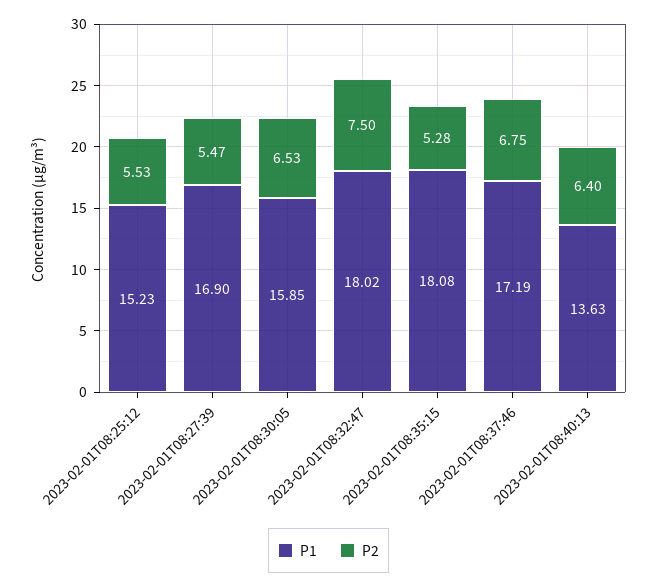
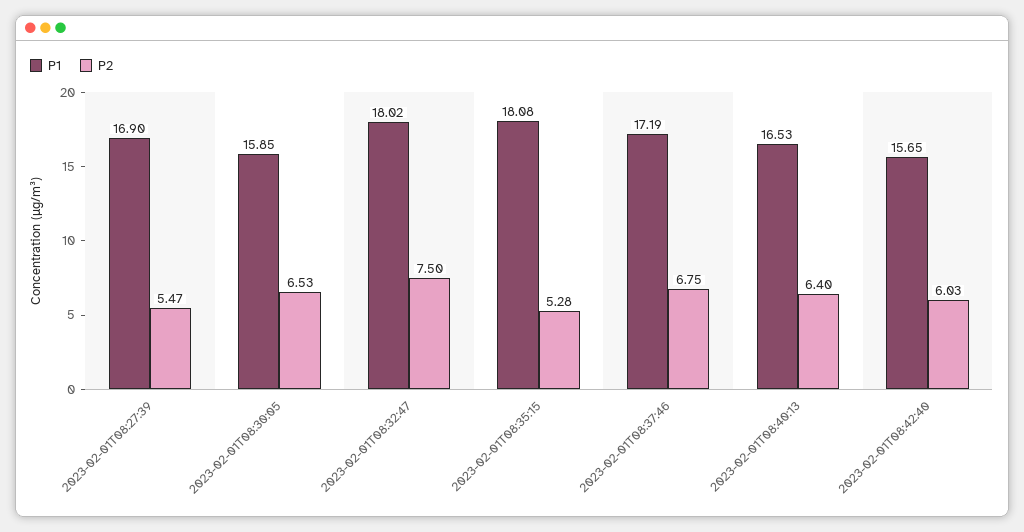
P1, 2023-02-01T08:25:12: 15.23 -> none
P2, 2023-02-01T08:25:12: 5.53 -> none
P1, 2023-02-01T08:40:13: 13.63 -> 16.53
P1, 2023-02-01T08:42:40: none -> 15.65
P2, 2023-02-01T08:42:40: none -> 6.03

